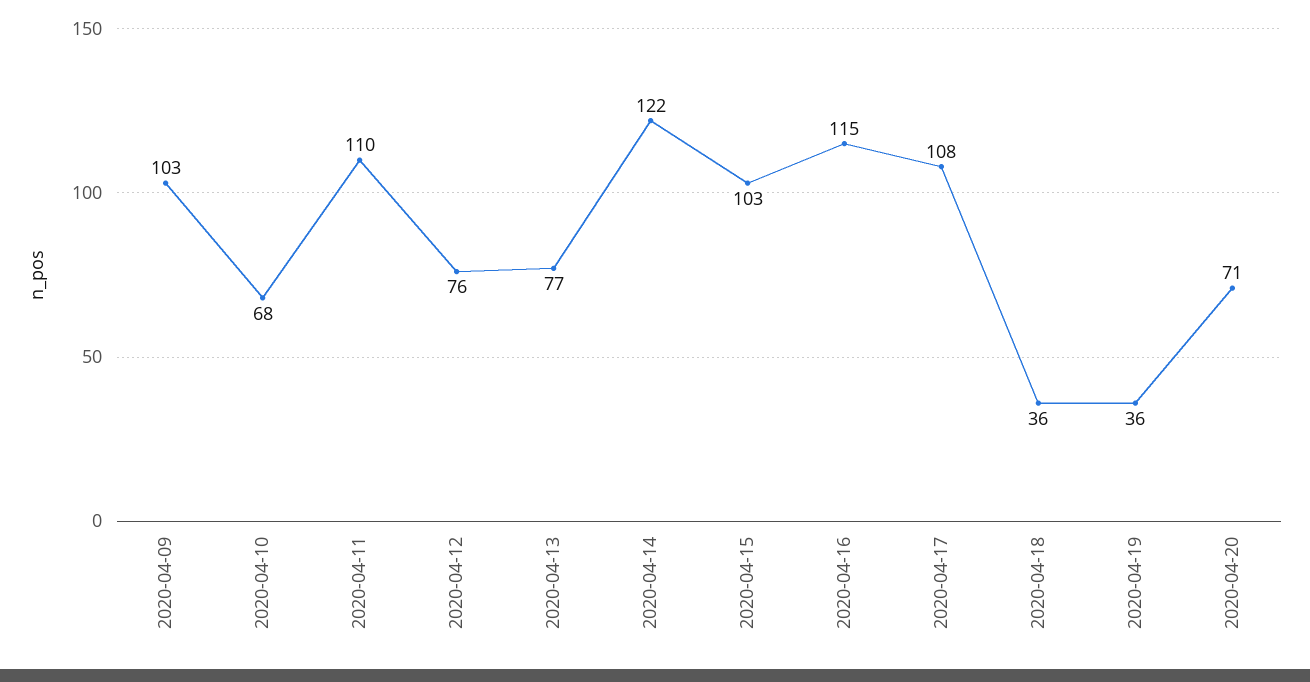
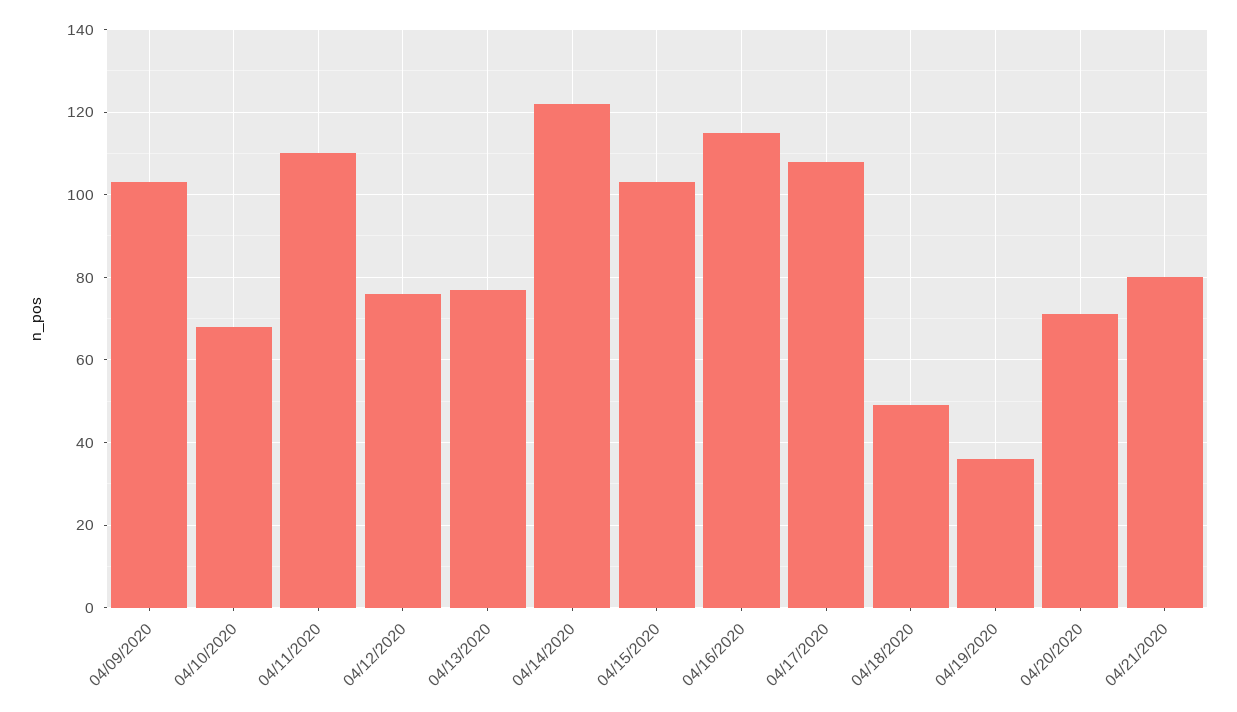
2020-04-18: 36 -> 50
04/21/2020: none -> 80

